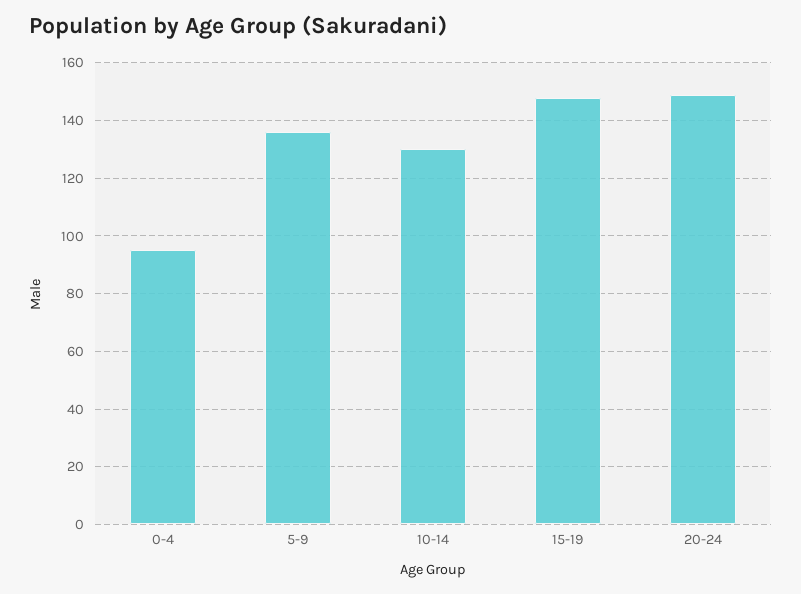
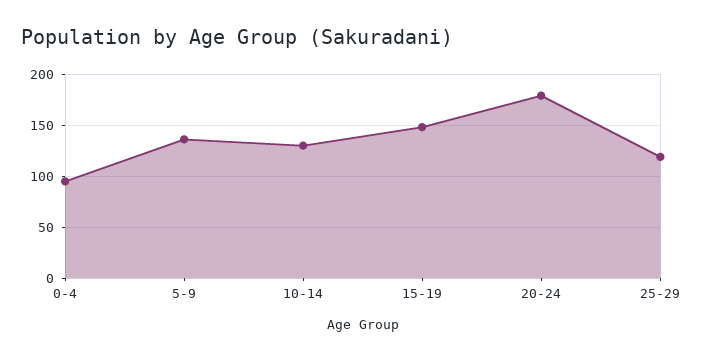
20-24: 150 -> 180
25-29: none -> 120

